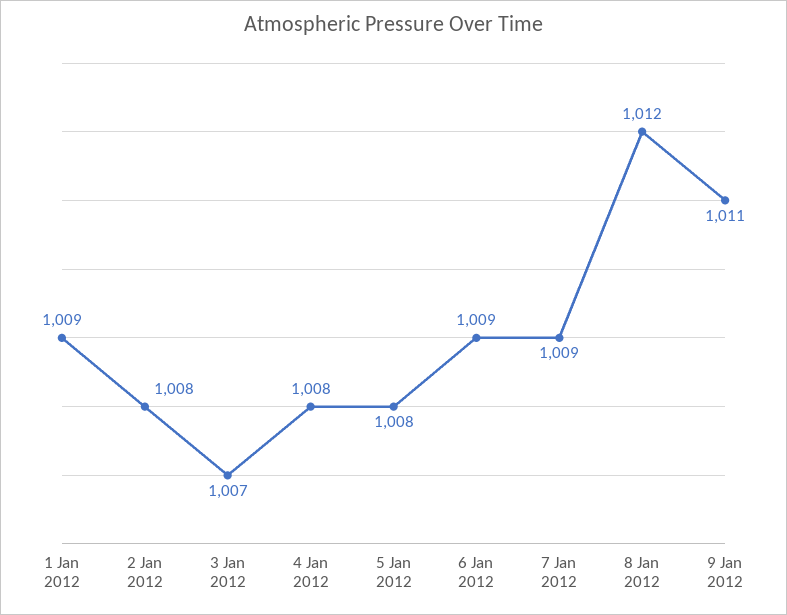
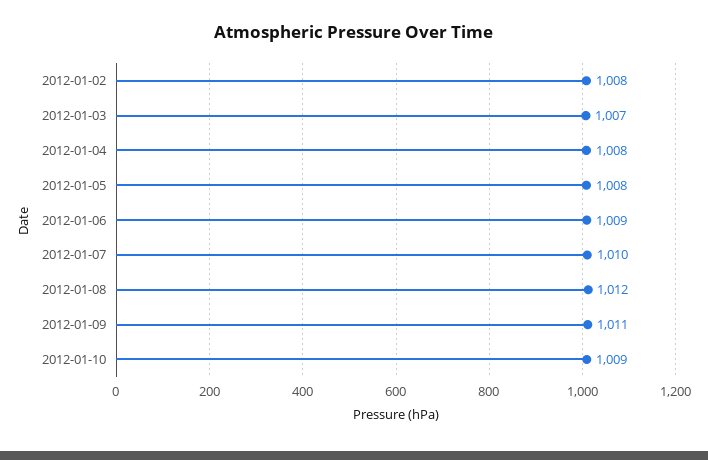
1 Jan 2012: 1009 -> none
7 Jan 2012: 1009 -> 1010
2012-01-10: none -> 1009

